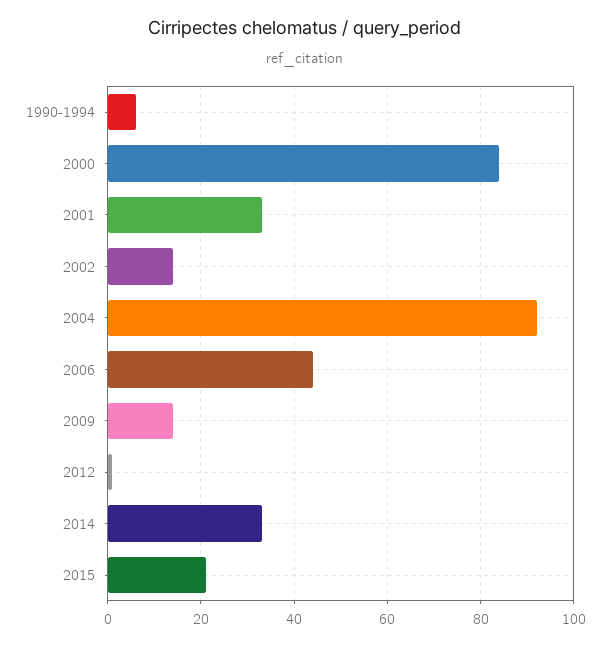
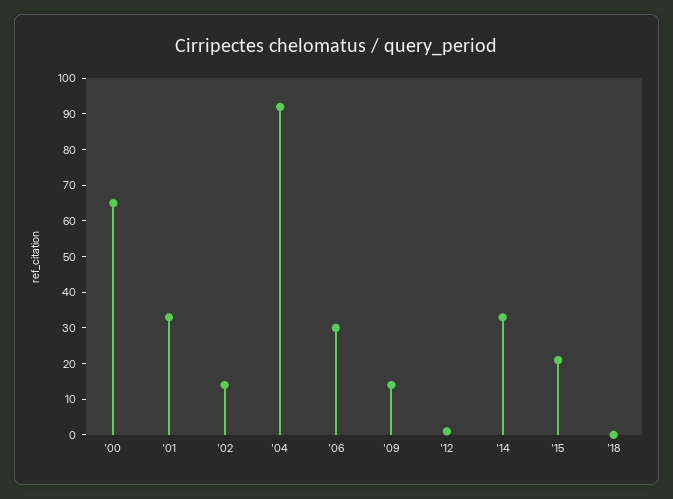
1990-1994: 5 -> none
2000: 85 -> 65
2006: 45 -> 30
'18: none -> 0

